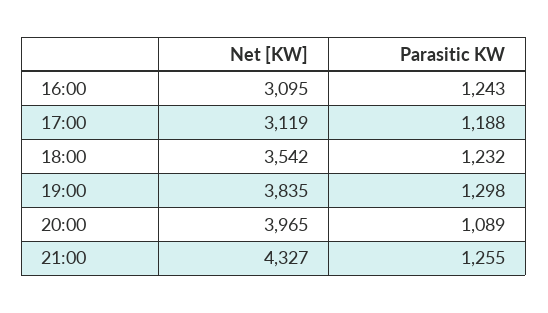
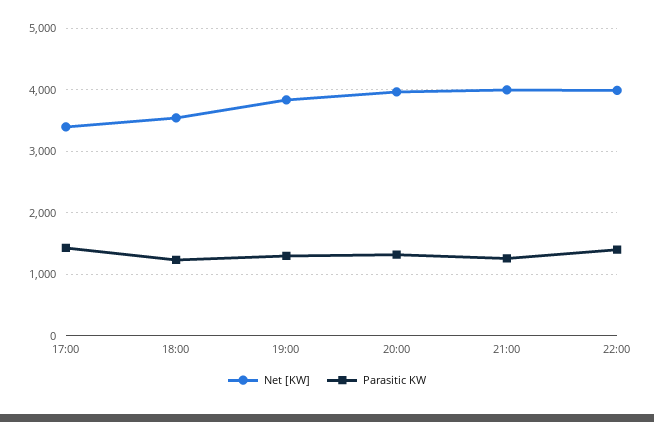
Net [KW], 16:00: 3095 -> none
Parasitic KW, 16:00: 1243 -> none
Net [KW], 17:00: 3119 -> 3400
Parasitic KW, 17:00: 1188 -> 1400
Parasitic KW, 20:00: 1089 -> 1300
Net [KW], 21:00: 4327 -> 4000
Net [KW], 22:00: none -> 4000
Parasitic KW, 22:00: none -> 1400

